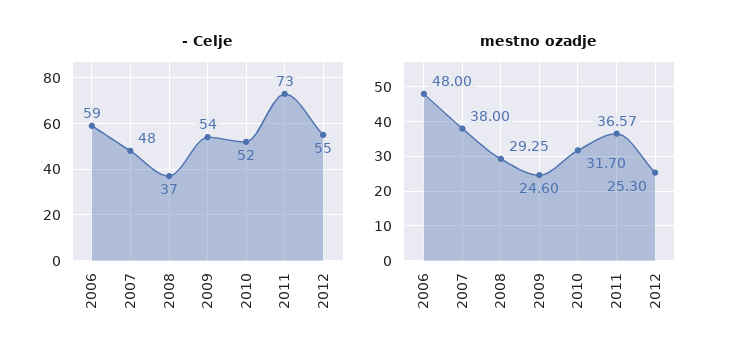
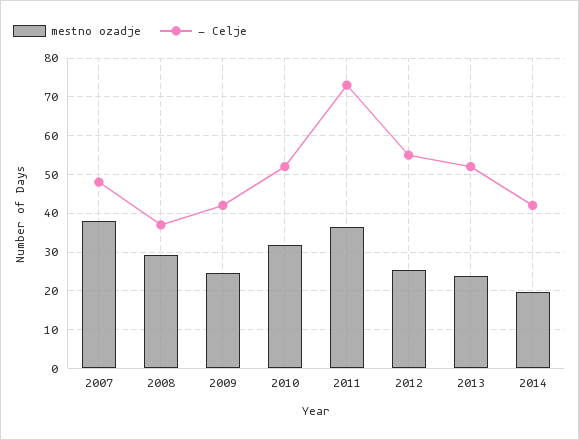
- Celje, 2006: 59 -> none
- Celje, 2009: 54 -> 42
mestno ozadje, 2006: 48 -> none
mestno ozadje, 2013: none -> 24
- Celje, 2013: none -> 52
mestno ozadje, 2014: none -> 20
- Celje, 2014: none -> 42

